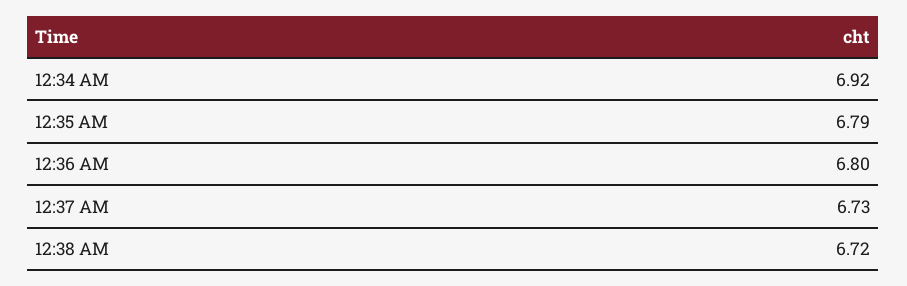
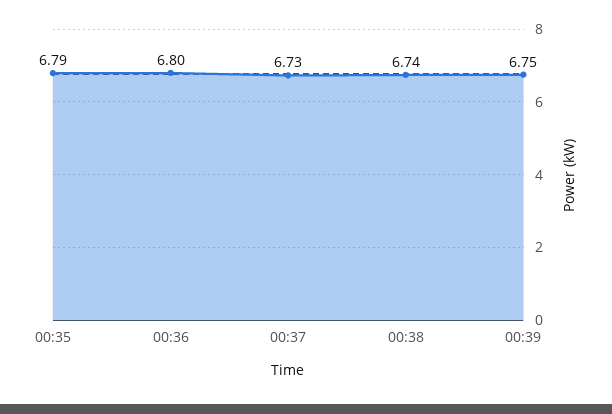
12:34 AM: 6.92 -> none
12:38 AM: 6.72 -> 6.74
00:39: none -> 6.75

